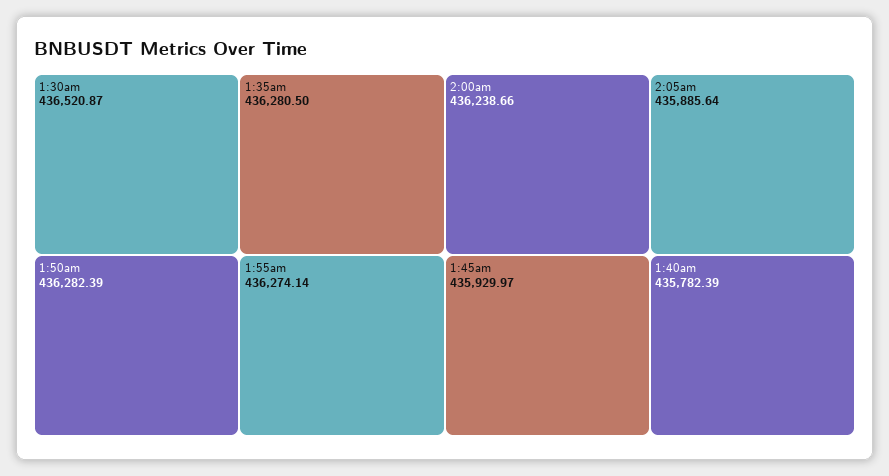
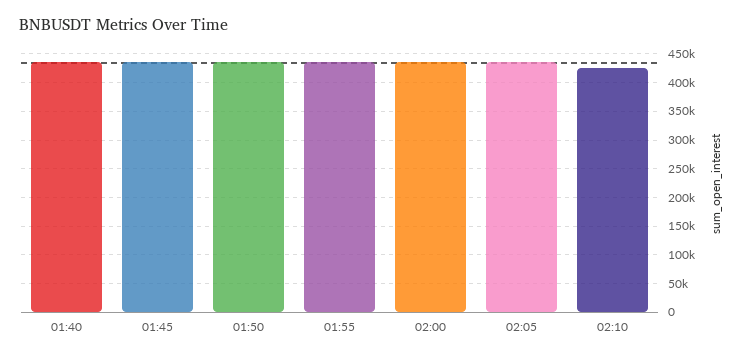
1:30am: 436520.87 -> none
1:35am: 436280.5 -> none
02:10: none -> 425000

